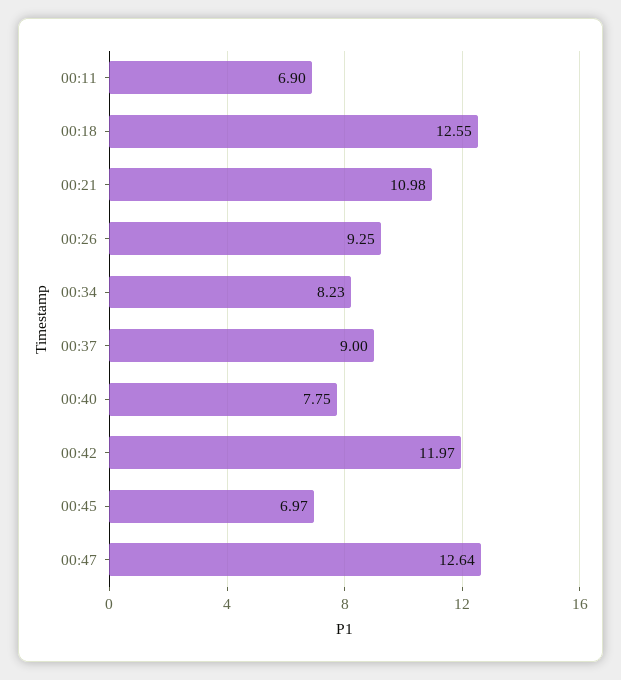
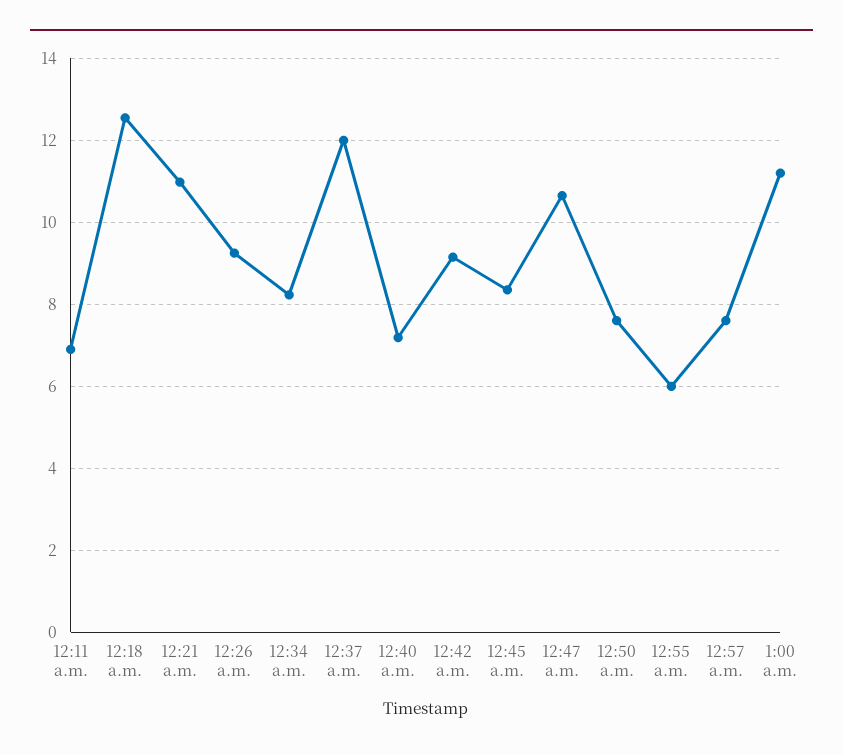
00:37: 9 -> 12
00:40: 7.75 -> 7.2
00:42: 11.97 -> 9.2
00:45: 6.97 -> 8.4
00:47: 12.64 -> 10.6
12:50 a.m.: none -> 7.6
12:55 a.m.: none -> 6
12:57 a.m.: none -> 7.6
1:00 a.m.: none -> 11.2

